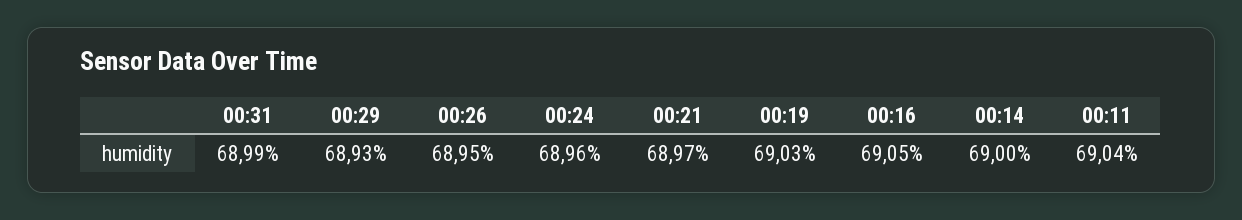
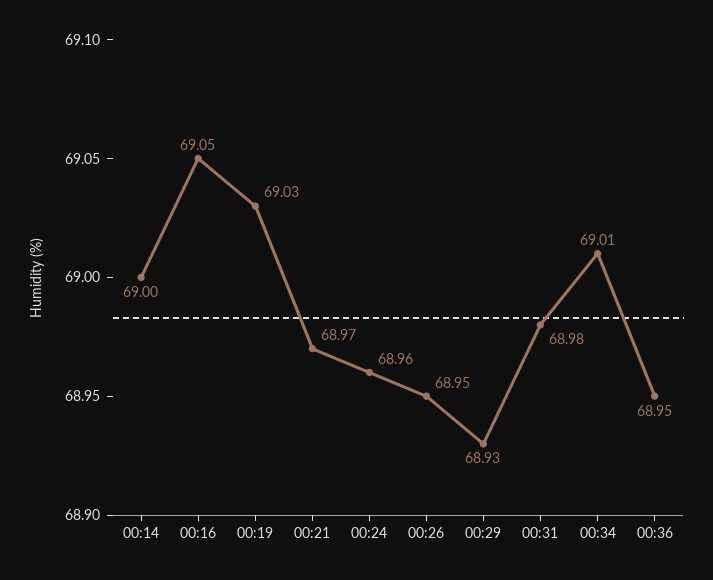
00:31: 68.99 -> 68.98
00:11: 69.04 -> none
00:34: none -> 69.01
00:36: none -> 68.95

